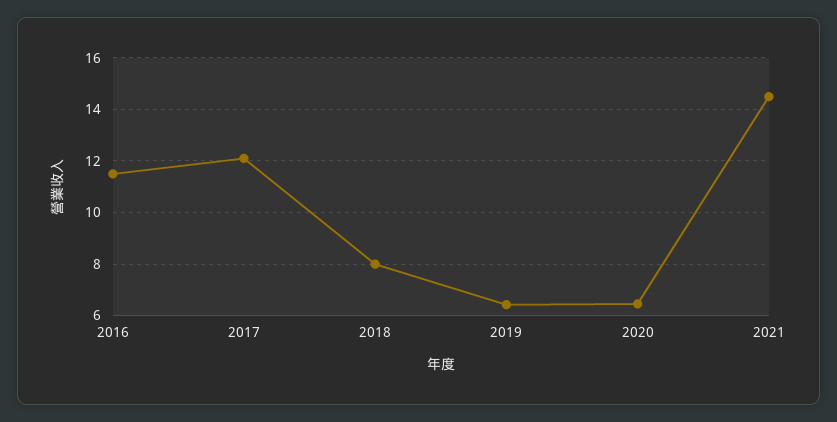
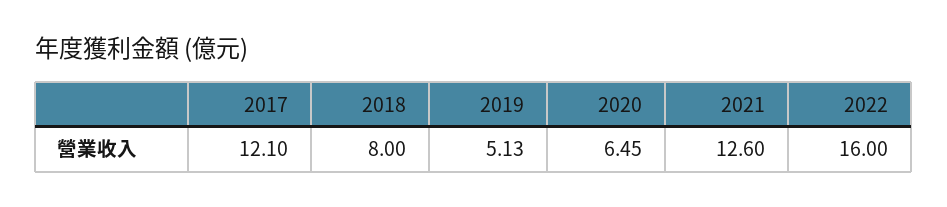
2016: 11.5 -> none
2019: 6.5 -> 5.13
2021: 14.5 -> 12.6
2022: none -> 16

